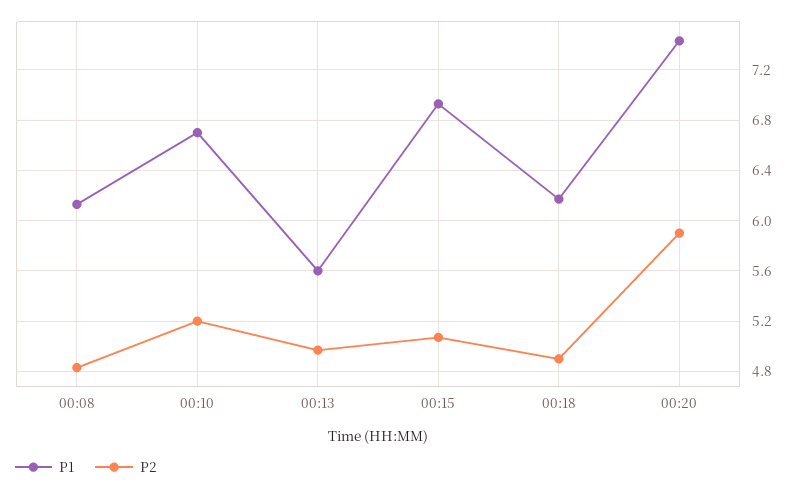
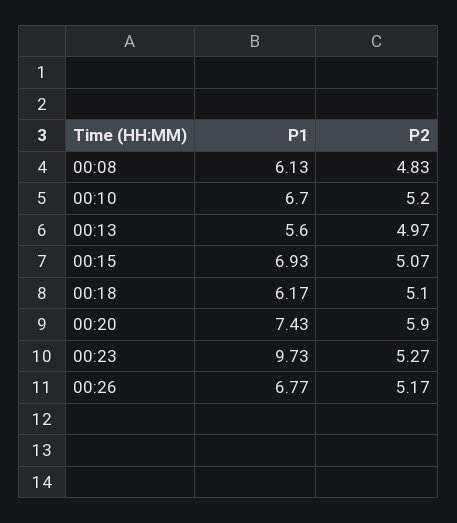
P2, 00:18: 4.9 -> 5.1
P1, 00:23: none -> 9.73
P2, 00:23: none -> 5.27
P1, 00:26: none -> 6.77
P2, 00:26: none -> 5.17

